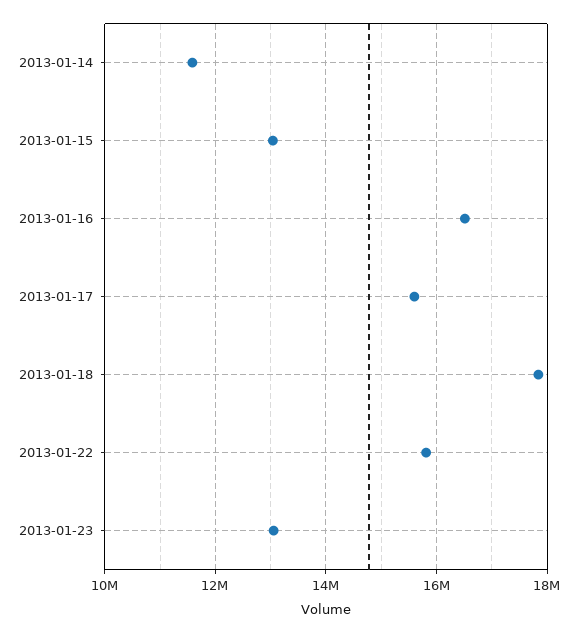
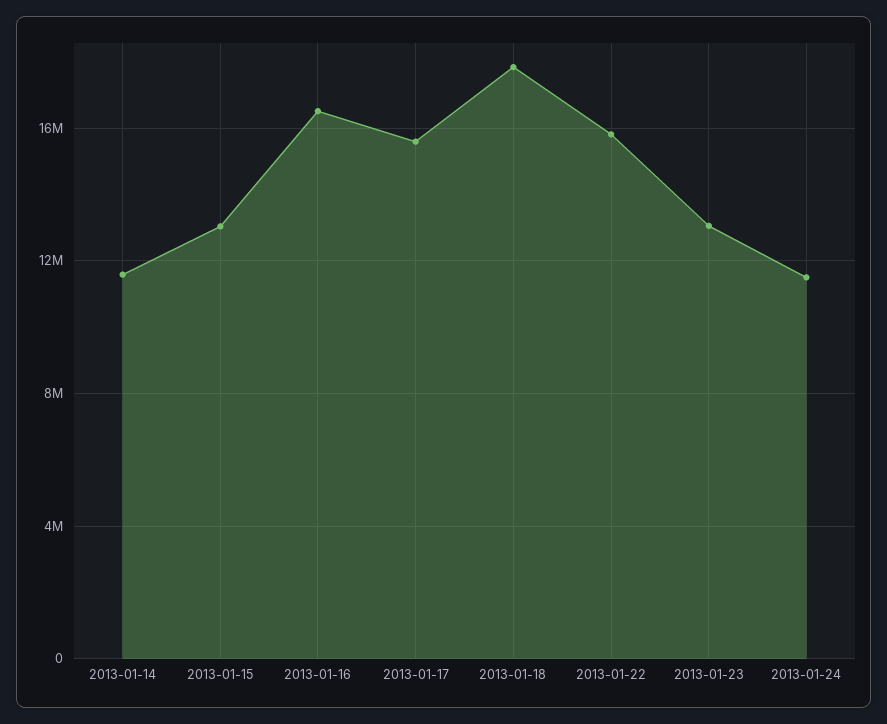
2013-01-24: none -> 11500000

